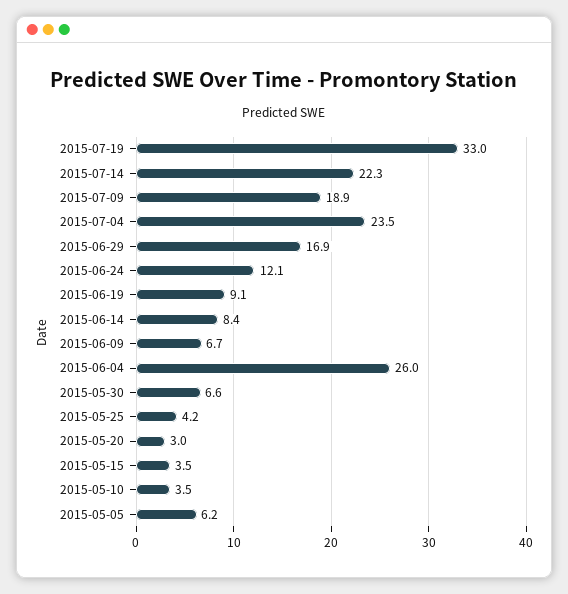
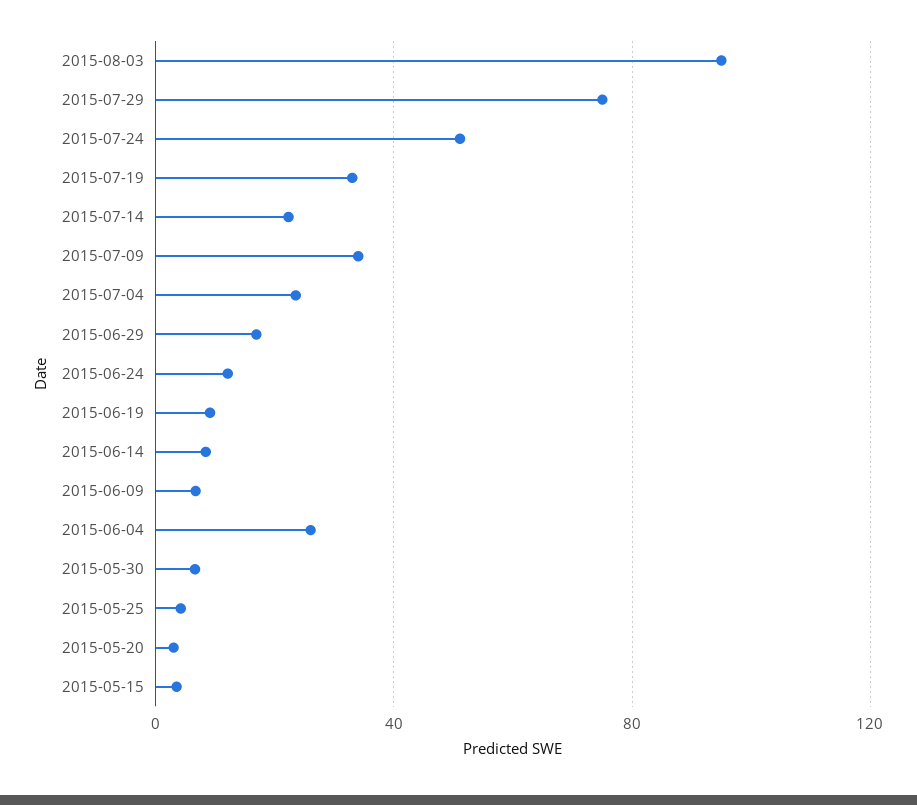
2015-07-09: 18.9 -> 35
2015-05-10: 3.5 -> none
2015-05-05: 6.2 -> none
2015-08-03: none -> 95
2015-07-29: none -> 75
2015-07-24: none -> 50

